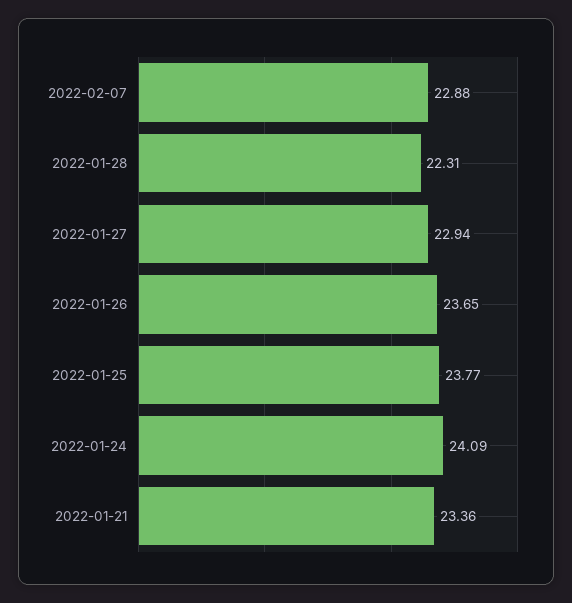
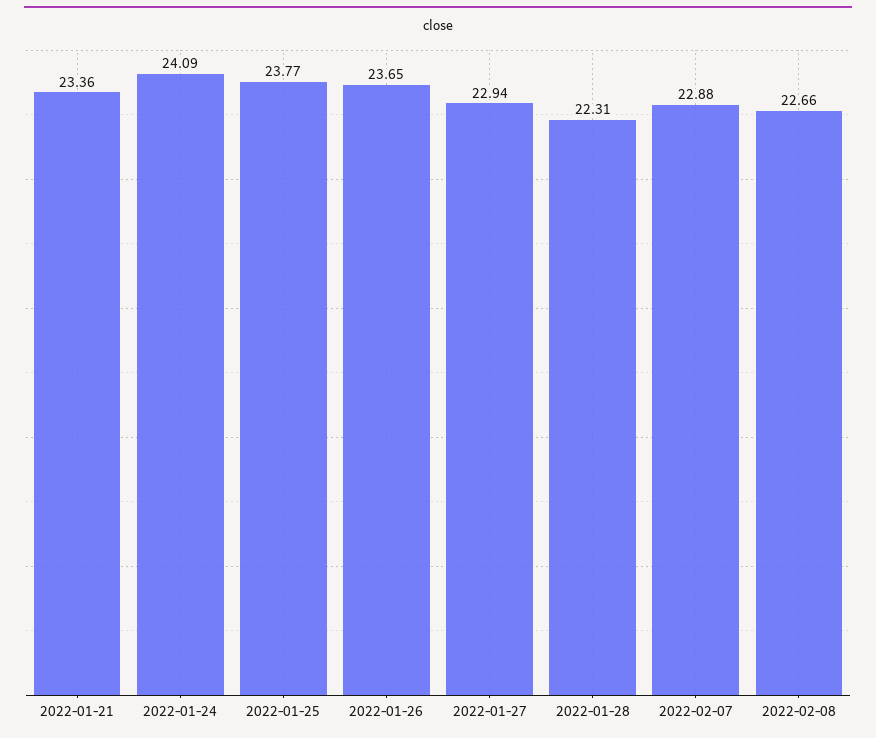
2022-02-08: none -> 22.66

